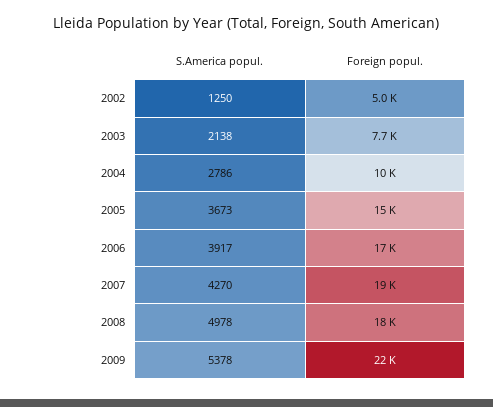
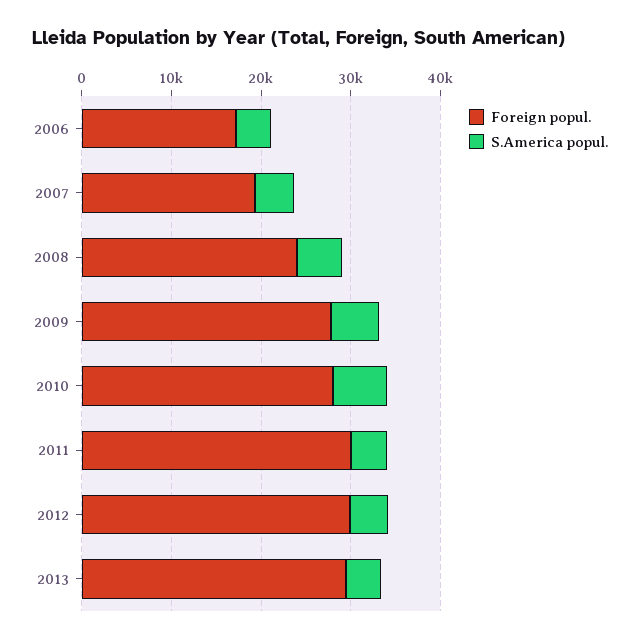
S.America popul., 2002: 1250 -> none
Foreign popul., 2002: 5000 -> none
S.America popul., 2003: 2138 -> none
Foreign popul., 2003: 7700 -> none
S.America popul., 2004: 2786 -> none
Foreign popul., 2004: 10000 -> none
S.America popul., 2005: 3673 -> none
Foreign popul., 2005: 15000 -> none
Foreign popul., 2008: 18000 -> 24000
Foreign popul., 2009: 22000 -> 28000
Foreign popul., 2010: none -> 28000
S.America popul., 2010: none -> 6000
Foreign popul., 2011: none -> 30000
S.America popul., 2011: none -> 4000
Foreign popul., 2012: none -> 30000
S.America popul., 2012: none -> 4000
Foreign popul., 2013: none -> 30000
S.America popul., 2013: none -> 4000

